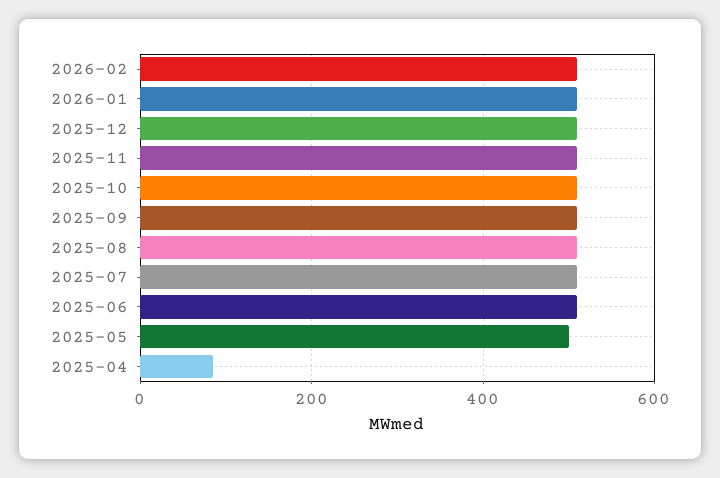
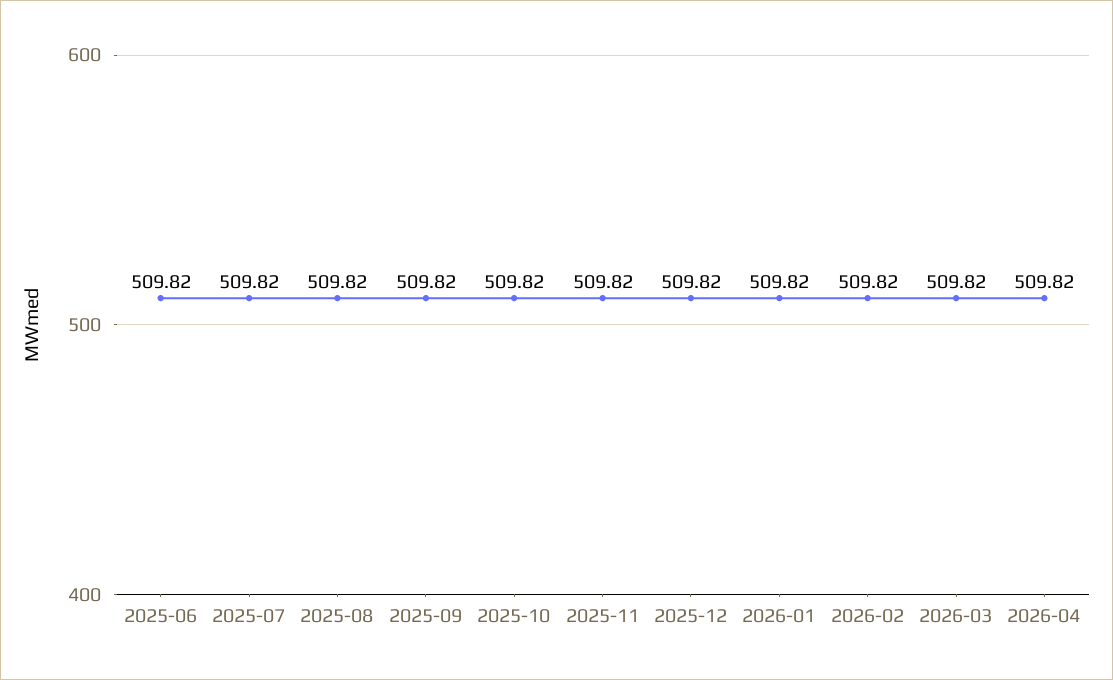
2025-05: 500 -> none
2025-04: 80 -> none
2026-03: none -> 509.82
2026-04: none -> 509.82

